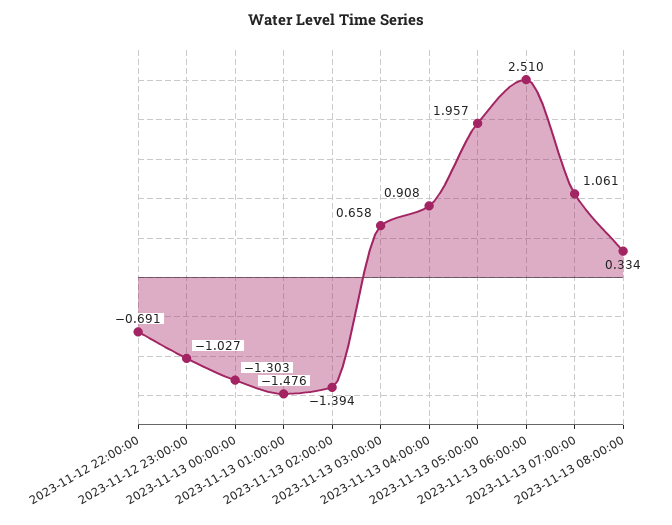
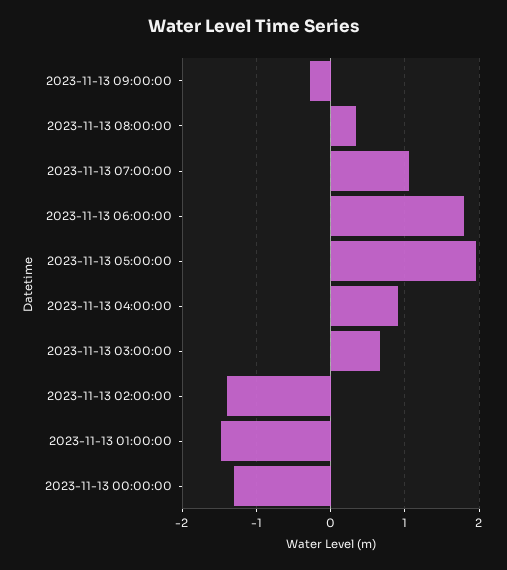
2023-11-12 22:00:00: -0.691 -> none
2023-11-12 23:00:00: -1.027 -> none
2023-11-13 06:00:00: 2.51 -> 1.8
2023-11-13 09:00:00: none -> -0.3

